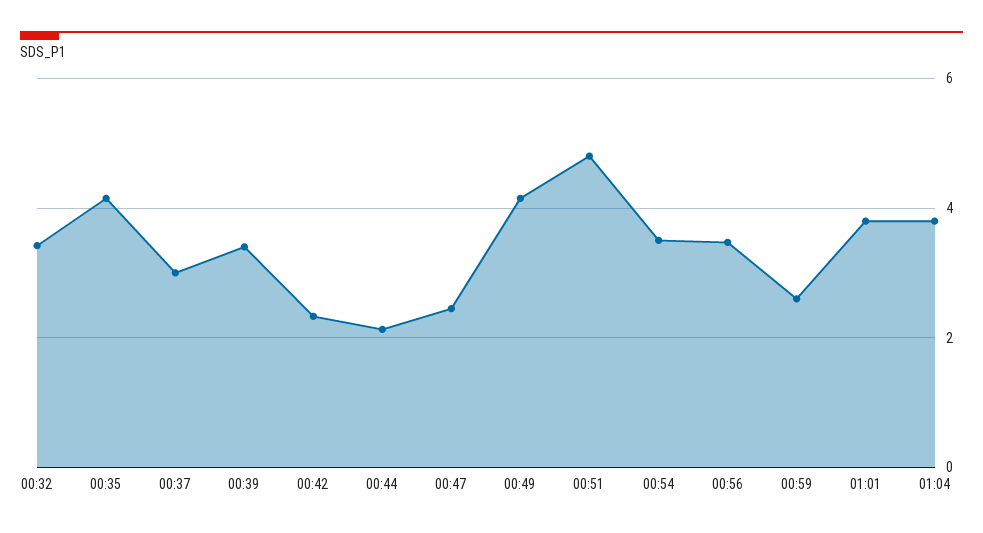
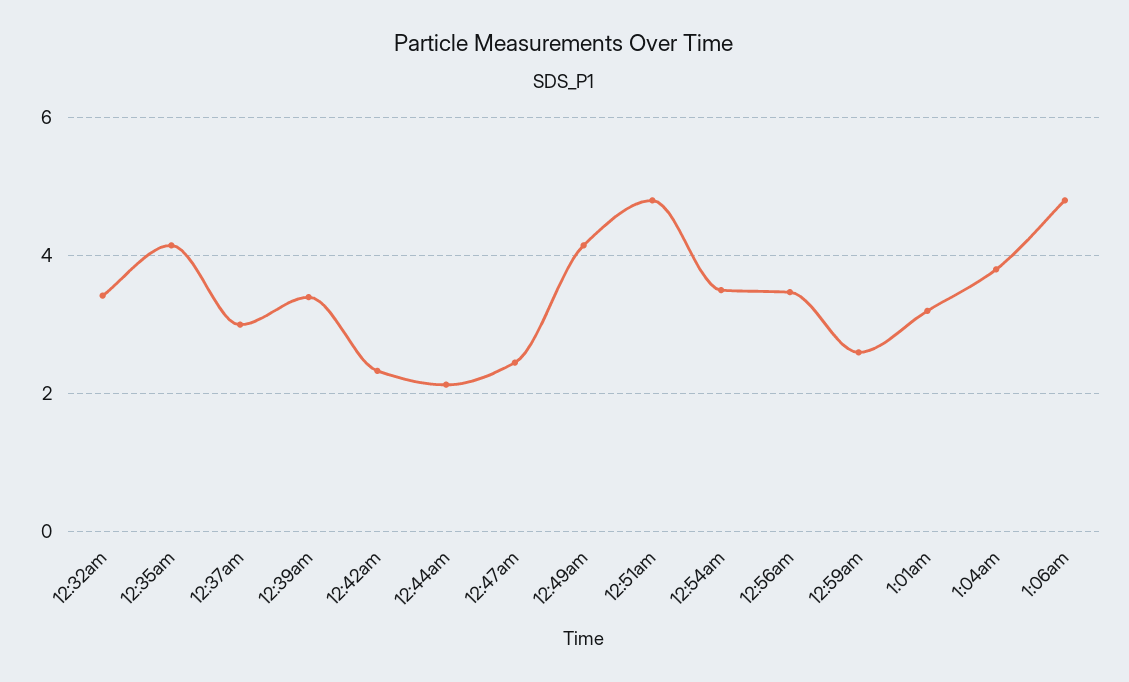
01:01: 3.8 -> 3.2
1:06am: none -> 4.8

